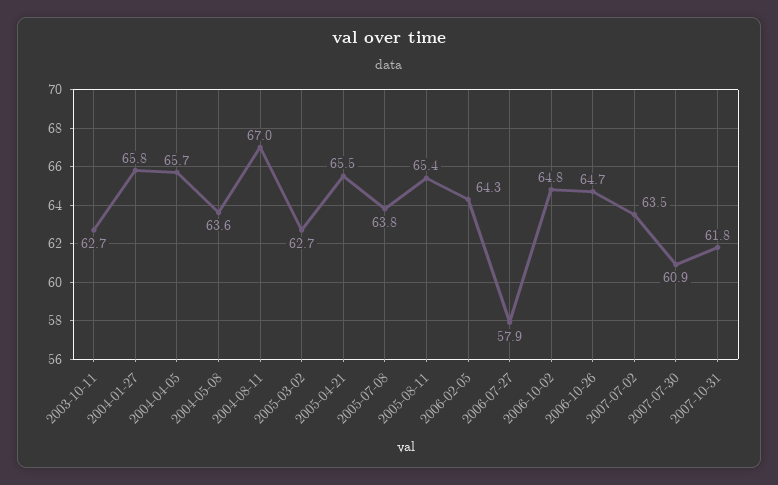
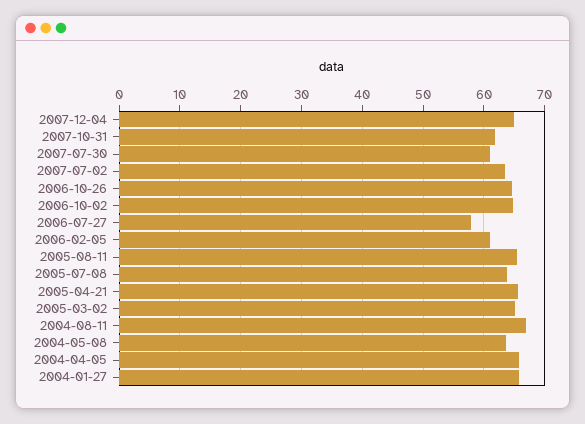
2003-10-11: 62.7 -> none
2005-03-02: 62.7 -> 65
2006-02-05: 64.3 -> 61
2007-12-04: none -> 65

